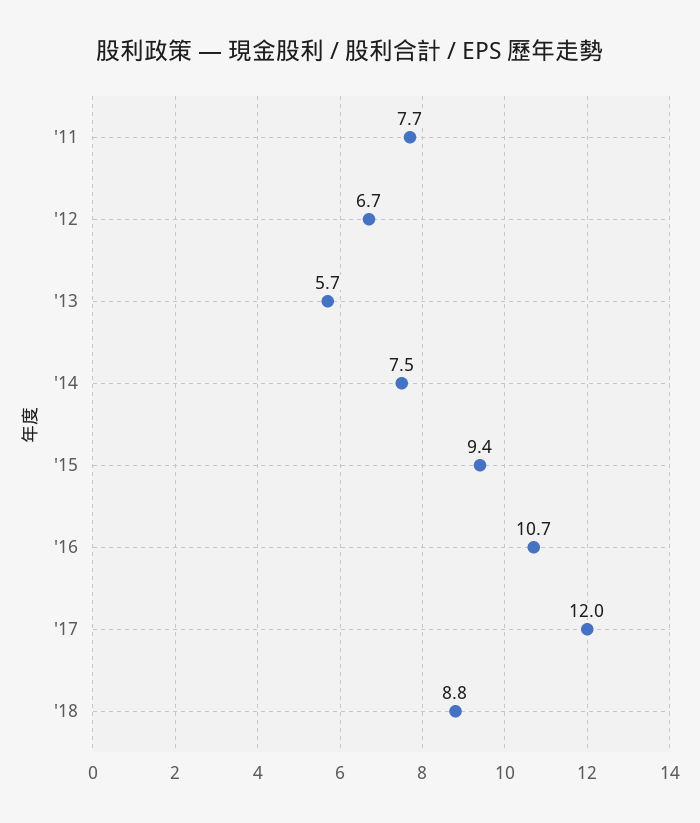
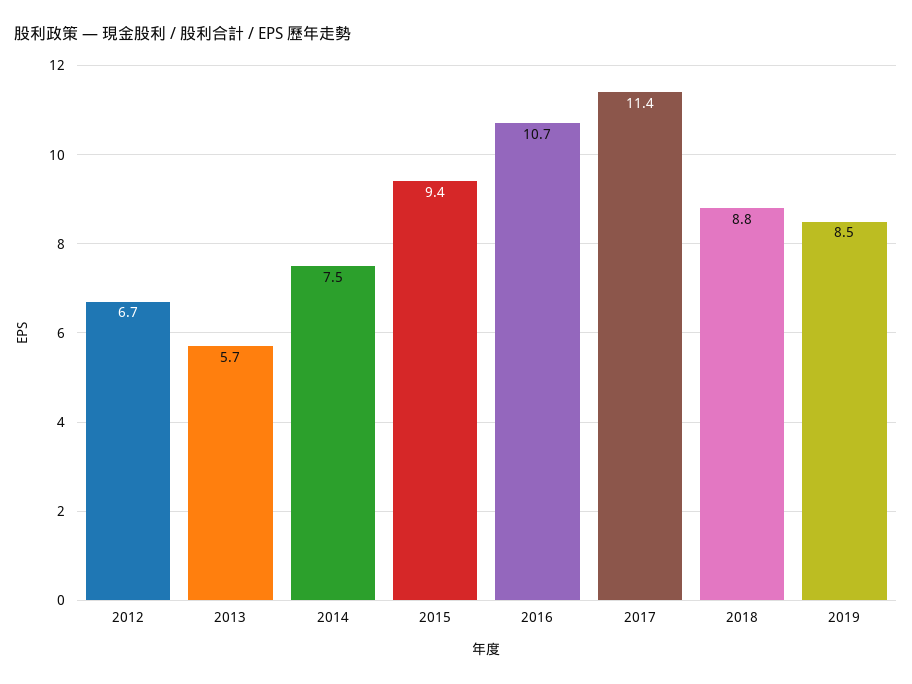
'11: 7.7 -> none
'17: 12 -> 11.4
2019: none -> 8.5

